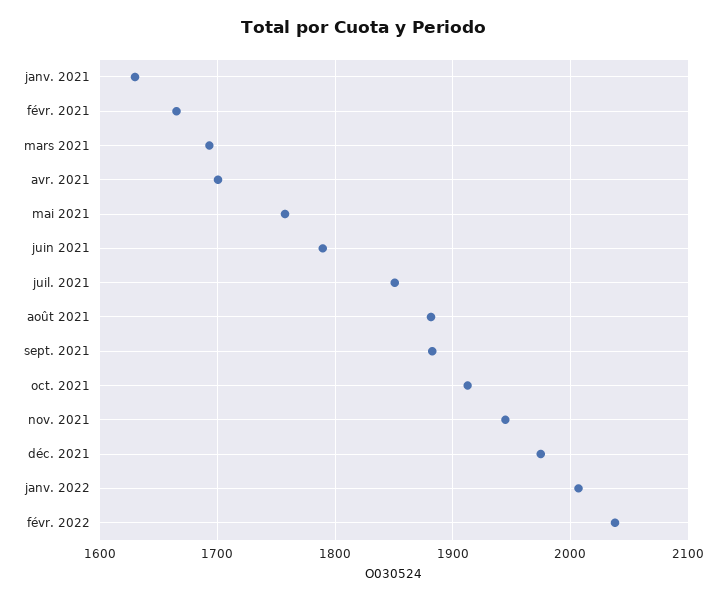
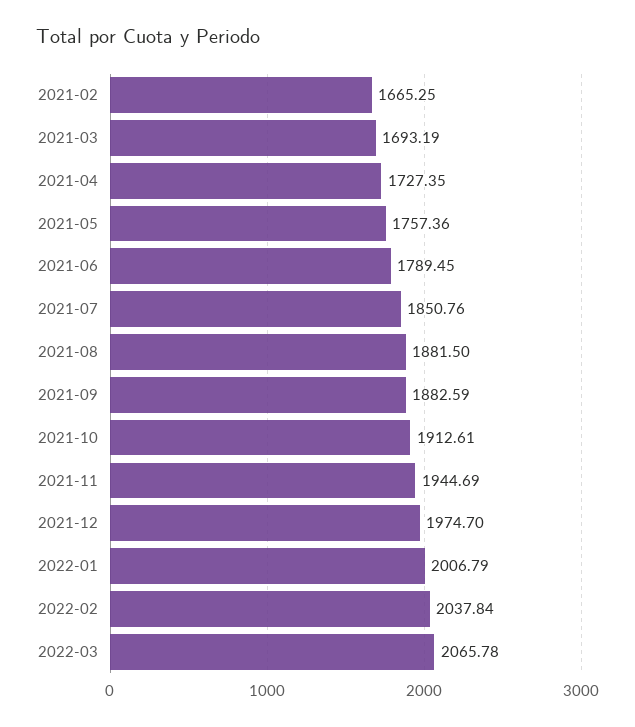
janv. 2021: 1630 -> none
avr. 2021: 1700 -> 1727.35
2022-03: none -> 2065.78

